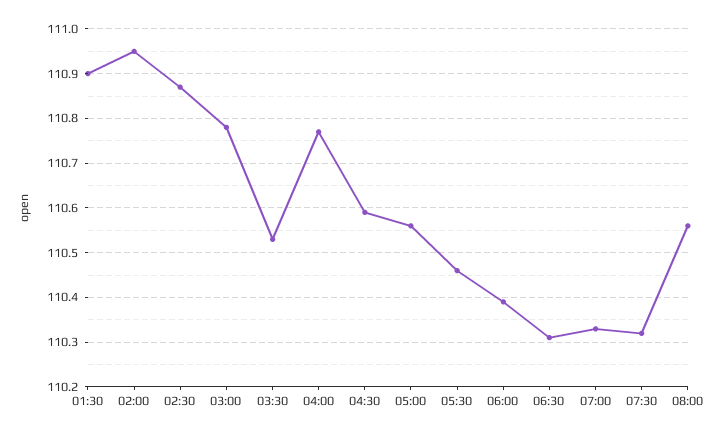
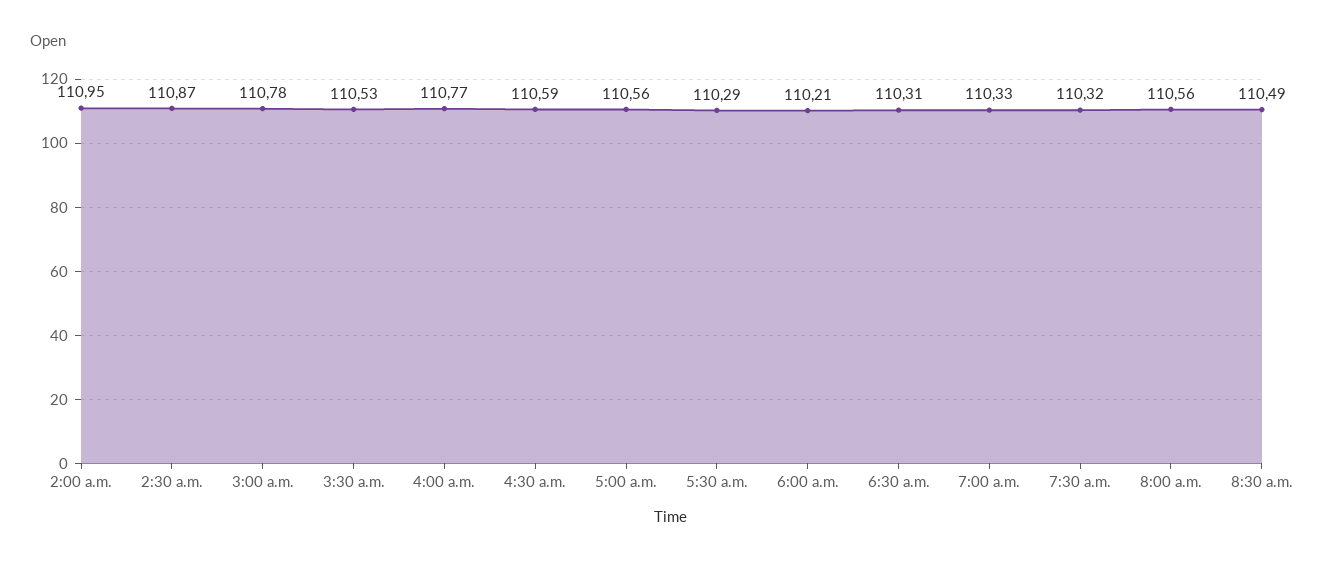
01:30: 110.9 -> none
05:30: 110.45 -> 110.29
06:00: 110.4 -> 110.21
8:30 a.m.: none -> 110.49

